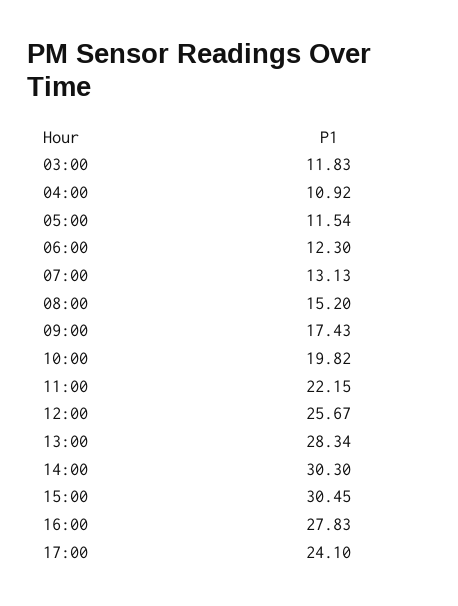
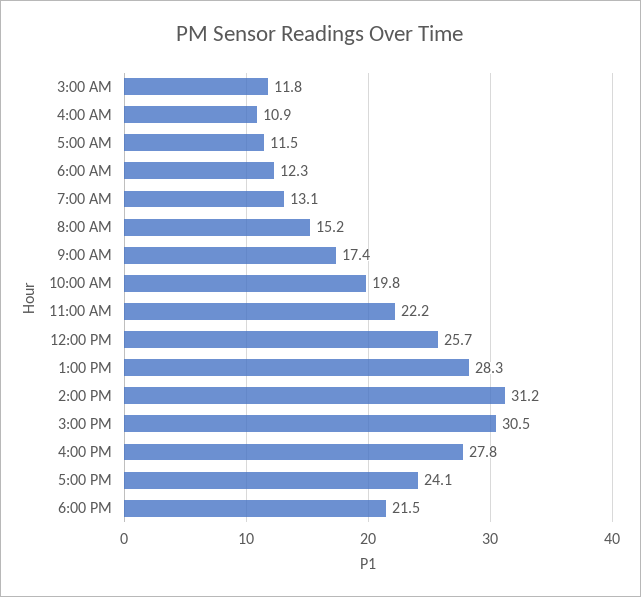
14:00: 30.3 -> 31.2
6:00 PM: none -> 21.5

